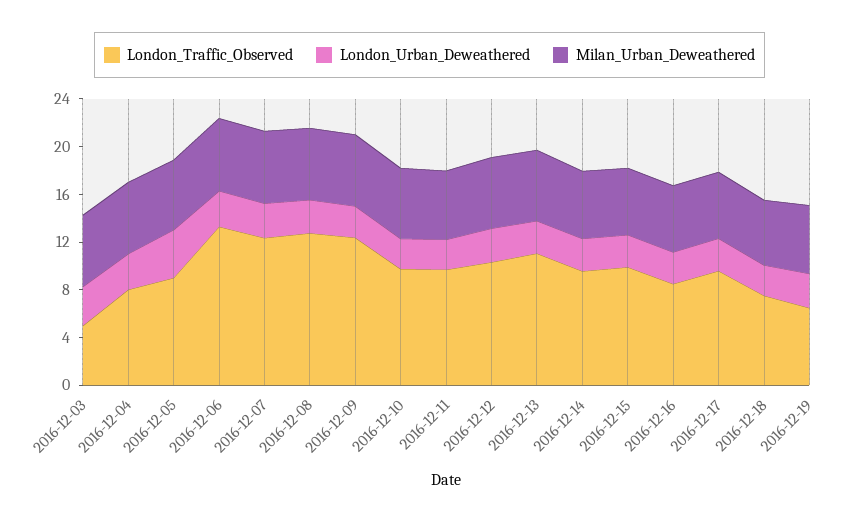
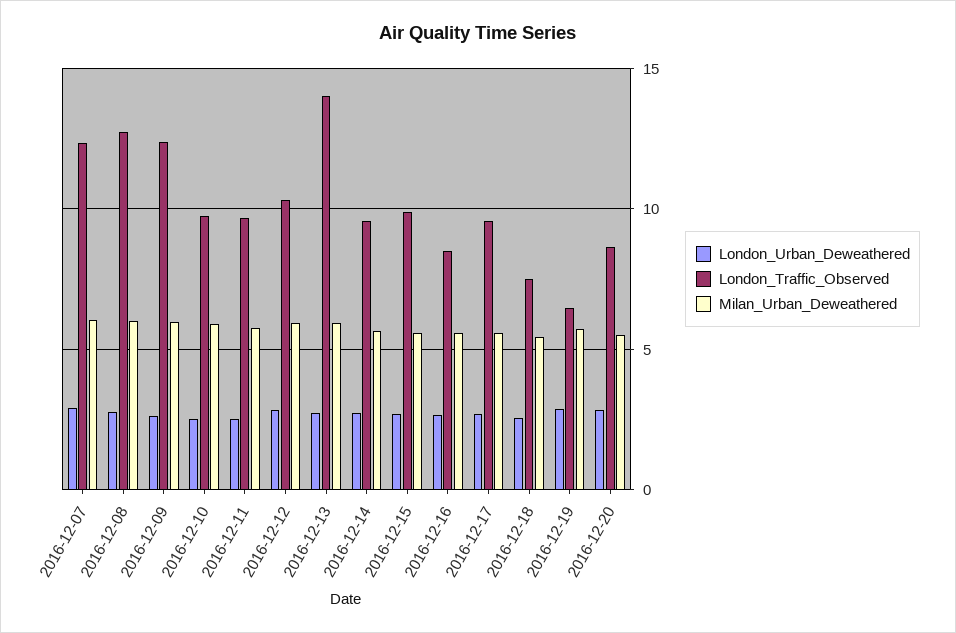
London_Traffic_Observed, 2016-12-03: 5 -> none
London_Urban_Deweathered, 2016-12-03: 3 -> none
Milan_Urban_Deweathered, 2016-12-03: 6 -> none
London_Traffic_Observed, 2016-12-04: 8 -> none
London_Urban_Deweathered, 2016-12-04: 3 -> none
Milan_Urban_Deweathered, 2016-12-04: 6 -> none
London_Traffic_Observed, 2016-12-05: 9 -> none
London_Urban_Deweathered, 2016-12-05: 4 -> none
Milan_Urban_Deweathered, 2016-12-05: 6 -> none
London_Traffic_Observed, 2016-12-06: 13 -> none
London_Urban_Deweathered, 2016-12-06: 3 -> none
Milan_Urban_Deweathered, 2016-12-06: 6 -> none
London_Traffic_Observed, 2016-12-13: 11 -> 14
London_Urban_Deweathered, 2016-12-20: none -> 3
London_Traffic_Observed, 2016-12-20: none -> 8.5
Milan_Urban_Deweathered, 2016-12-20: none -> 5.5

